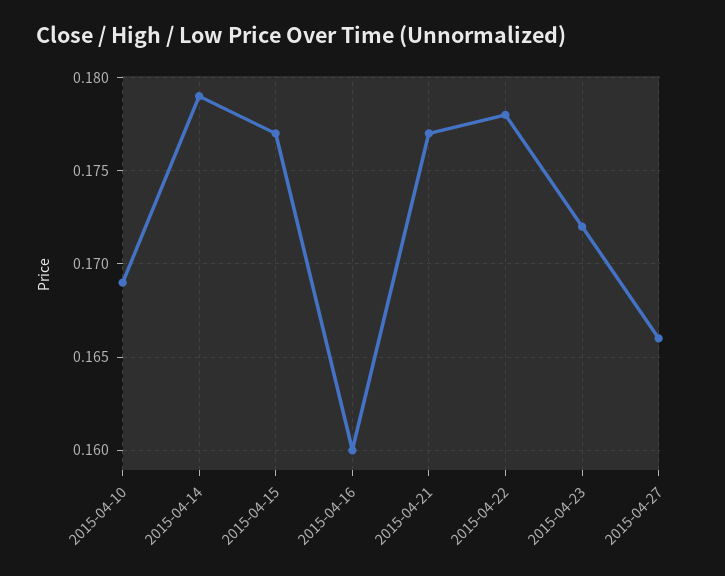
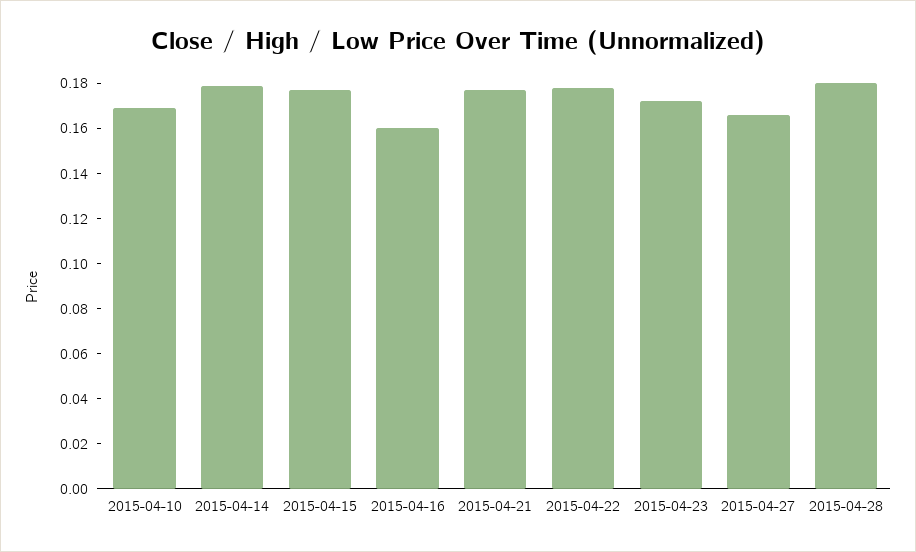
2015-04-28: none -> 0.18

